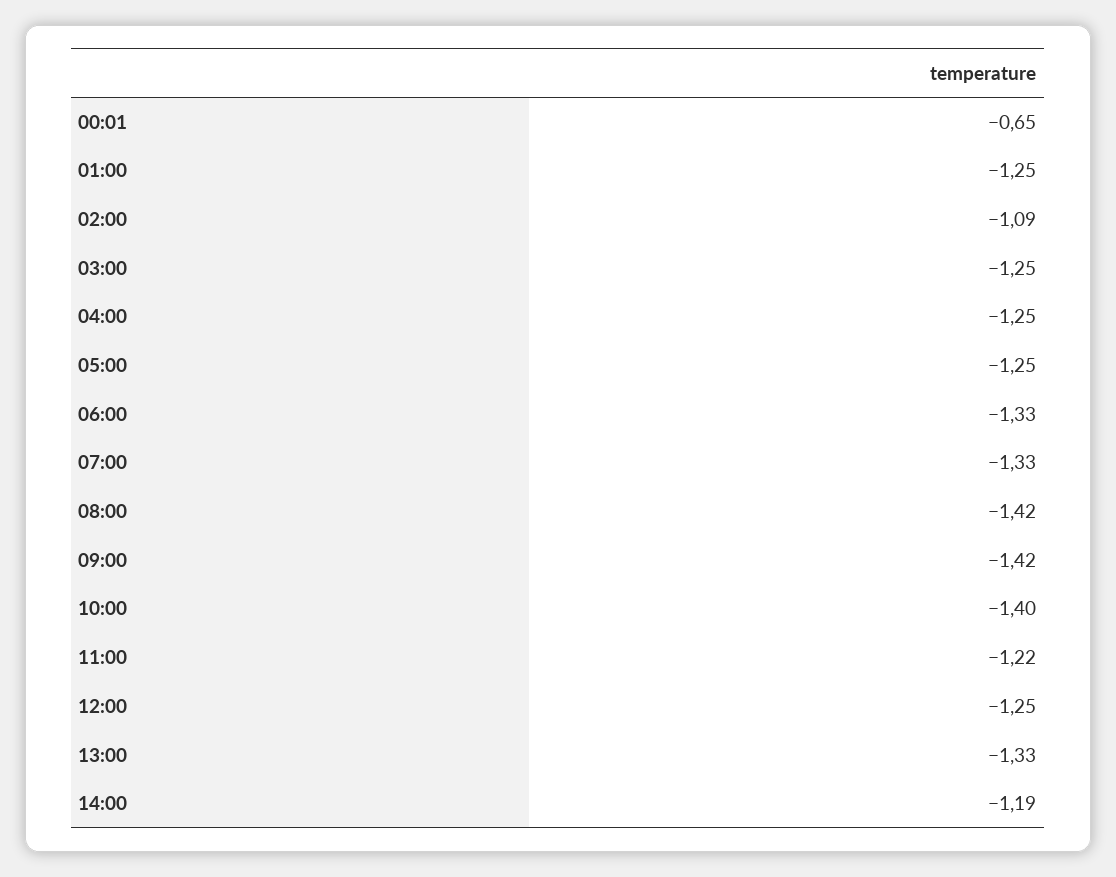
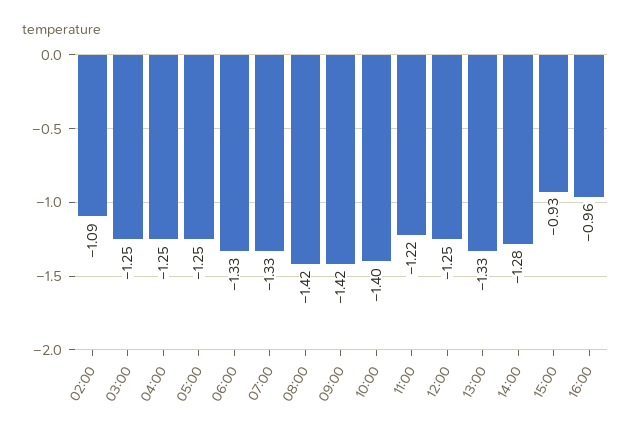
00:01: -0.65 -> none
01:00: -1.25 -> none
14:00: -1.19 -> -1.28
15:00: none -> -0.93
16:00: none -> -0.96

